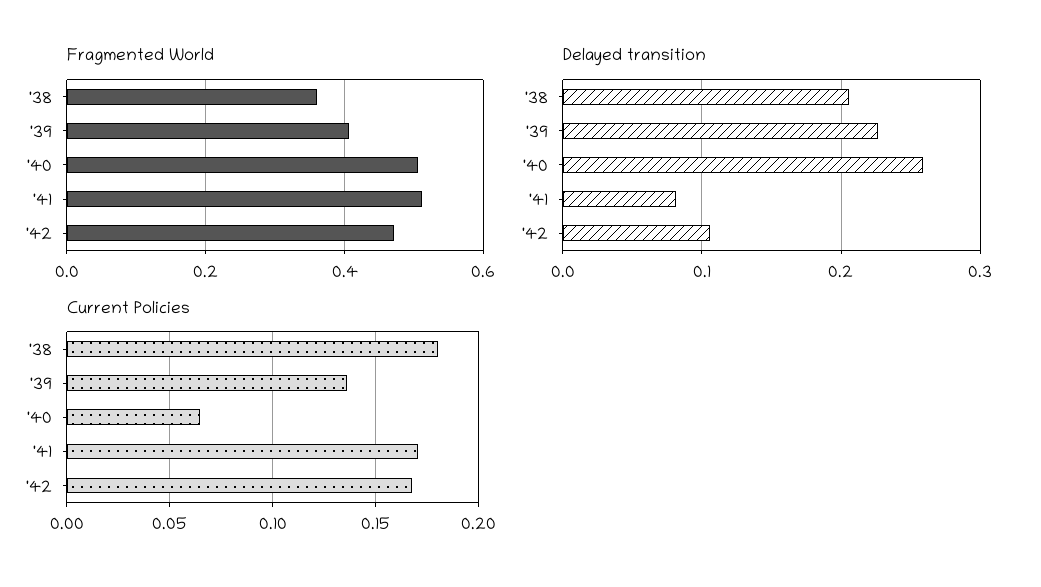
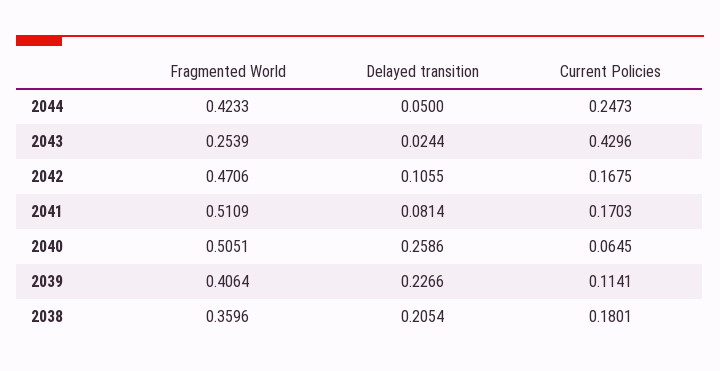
Current Policies, '39: 0.135 -> 0.1141
Fragmented World, 2044: none -> 0.4233
Delayed transition, 2044: none -> 0.05
Current Policies, 2044: none -> 0.2473
Fragmented World, 2043: none -> 0.2539
Delayed transition, 2043: none -> 0.0244
Current Policies, 2043: none -> 0.4296

